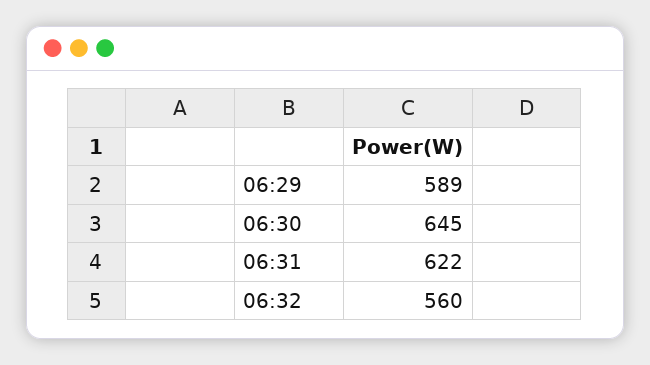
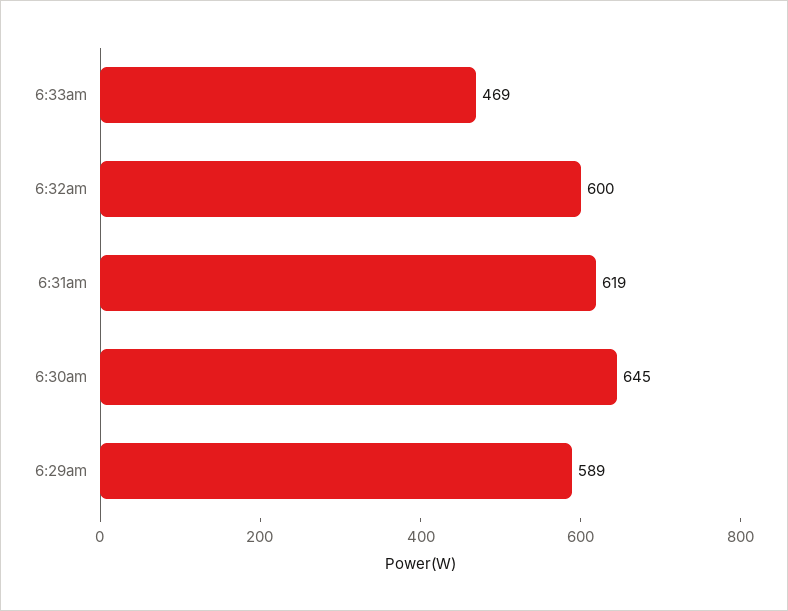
06:31: 622 -> 619
06:32: 560 -> 600
6:33am: none -> 469

